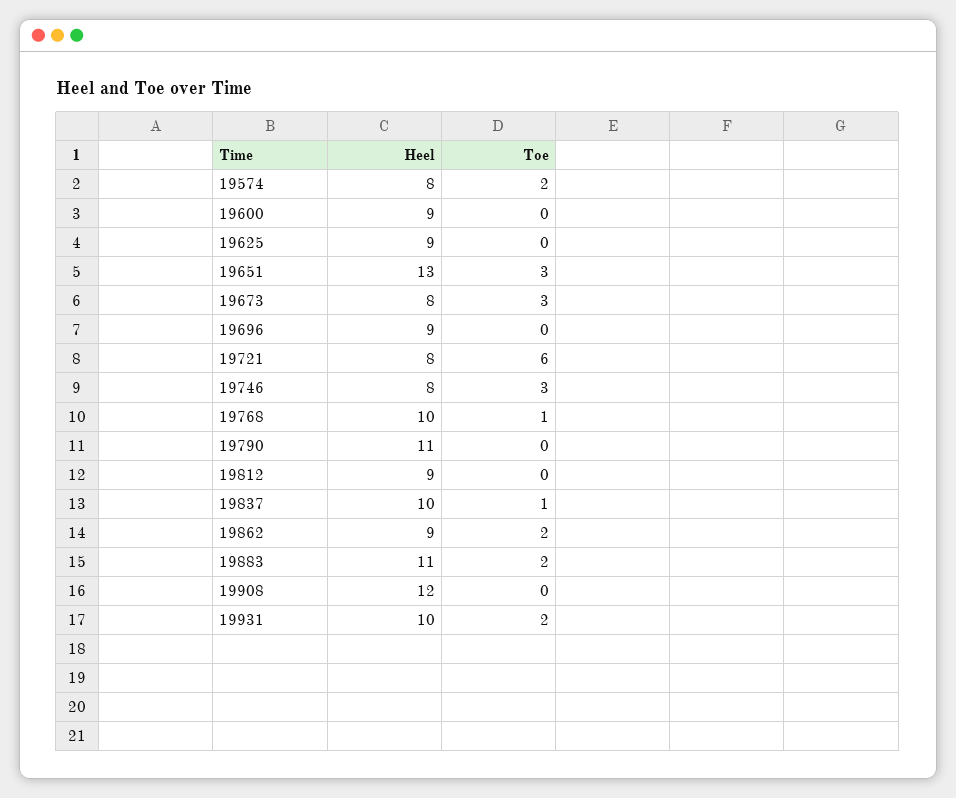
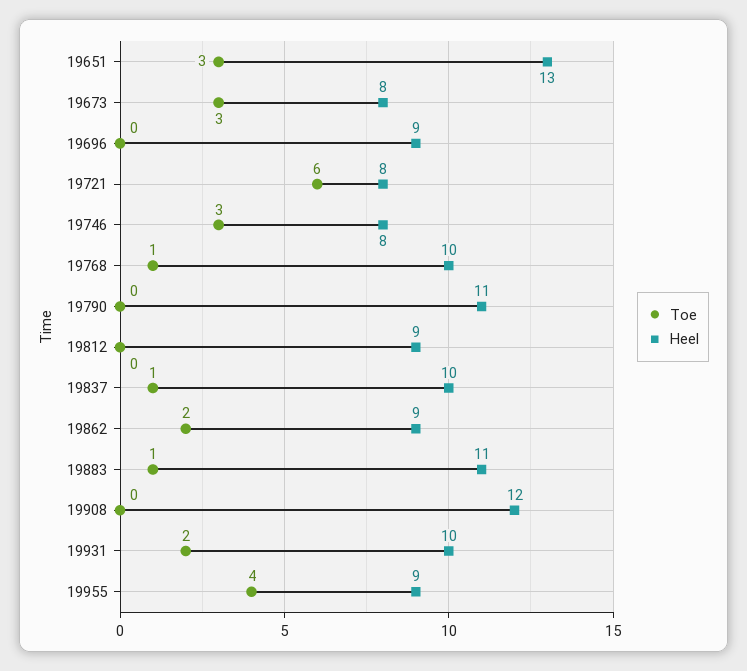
Heel, 19574: 8 -> none
Toe, 19574: 2 -> none
Heel, 19600: 9 -> none
Toe, 19600: 0 -> none
Heel, 19625: 9 -> none
Toe, 19625: 0 -> none
Toe, 19883: 2 -> 1
Toe, 19955: none -> 4
Heel, 19955: none -> 9

